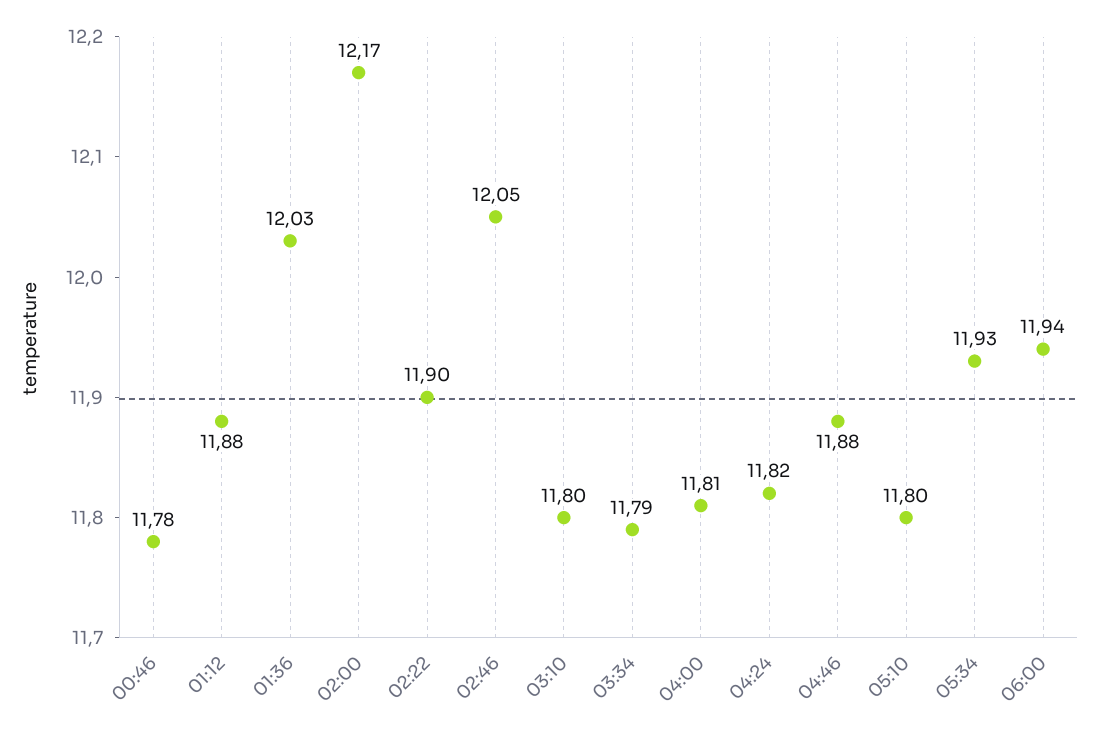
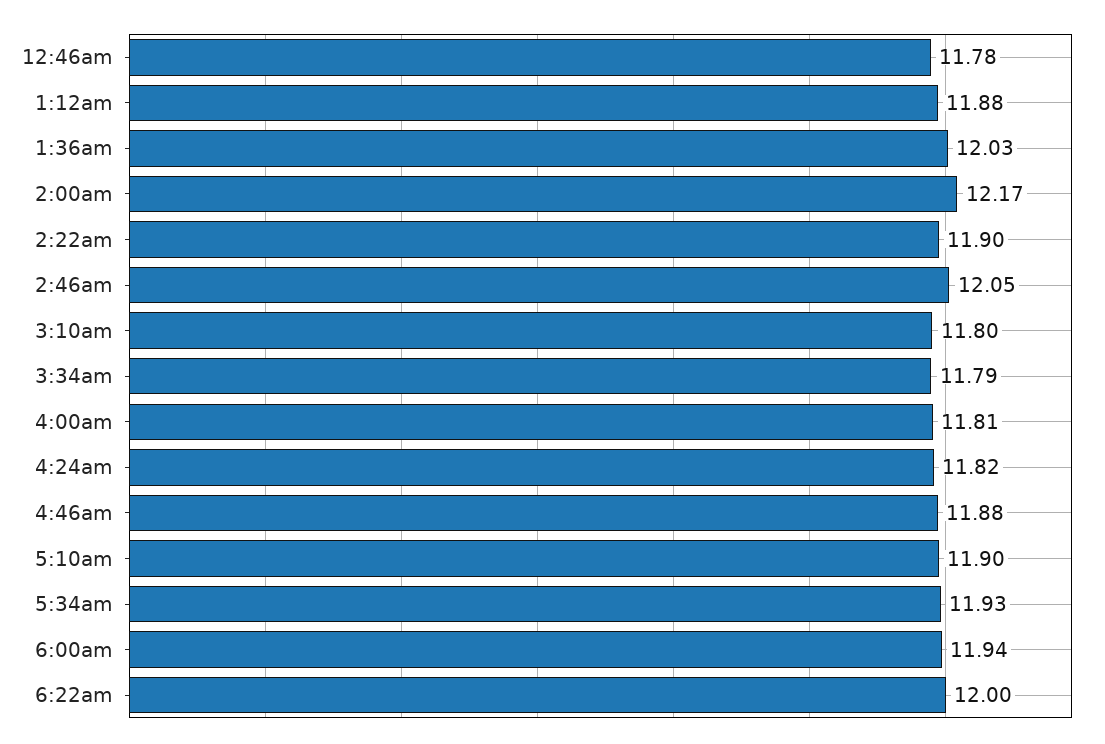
05:10: 11.8 -> 11.9
6:22am: none -> 12

